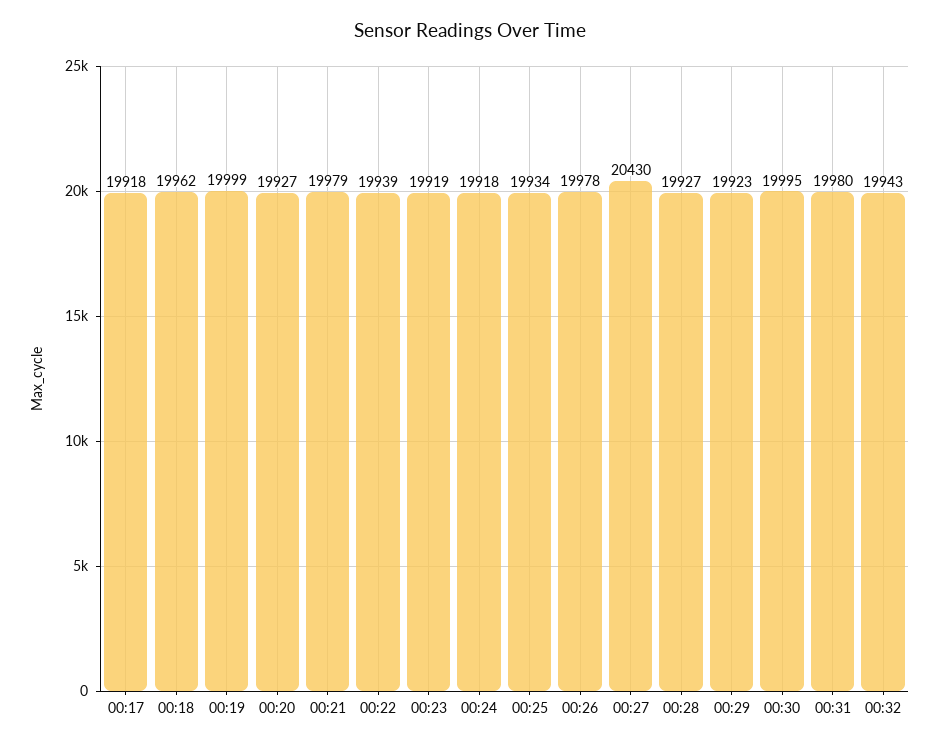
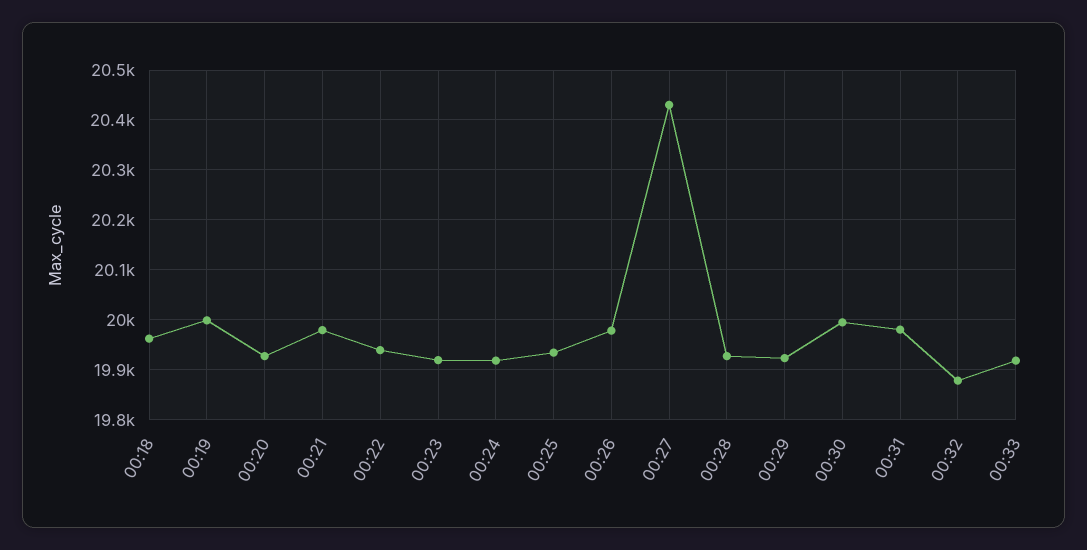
00:17: 19918 -> none
00:32: 19943 -> 19880
00:33: none -> 19920

